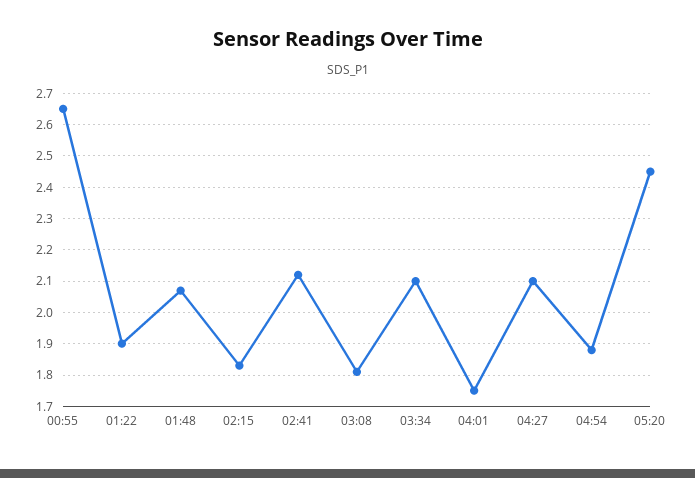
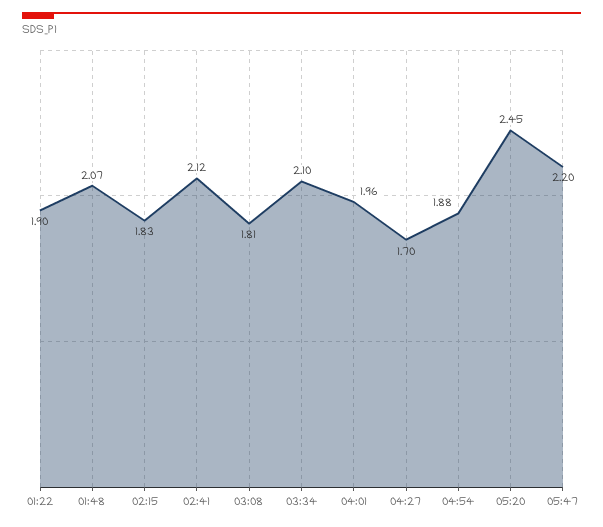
00:55: 2.65 -> none
04:01: 1.75 -> 1.96
04:27: 2.1 -> 1.7
05:47: none -> 2.2

